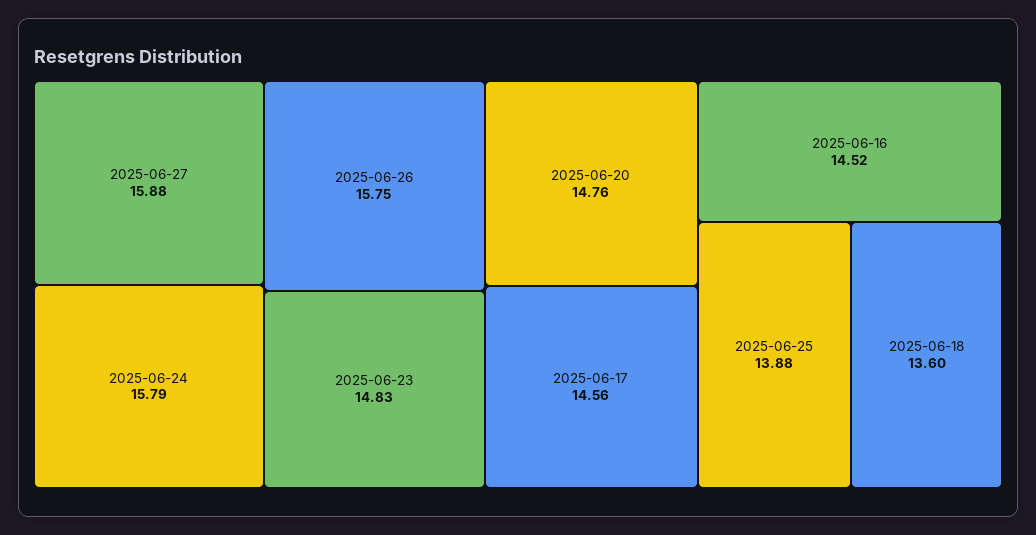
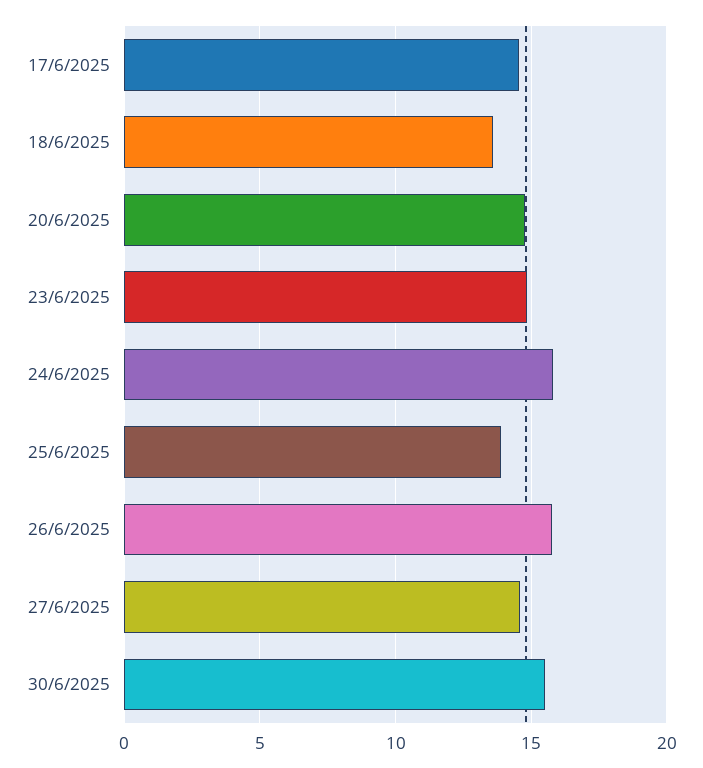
2025-06-27: 15.88 -> 14.5
2025-06-16: 14.52 -> none
30/6/2025: none -> 15.5

